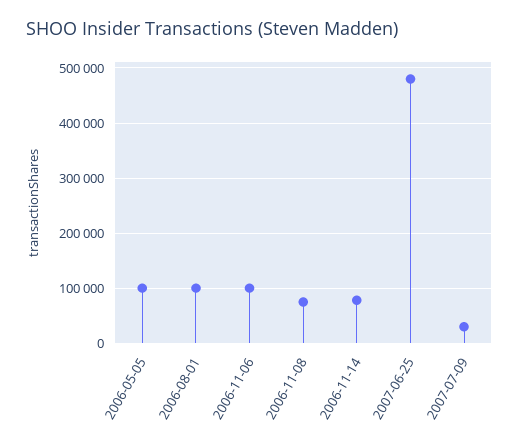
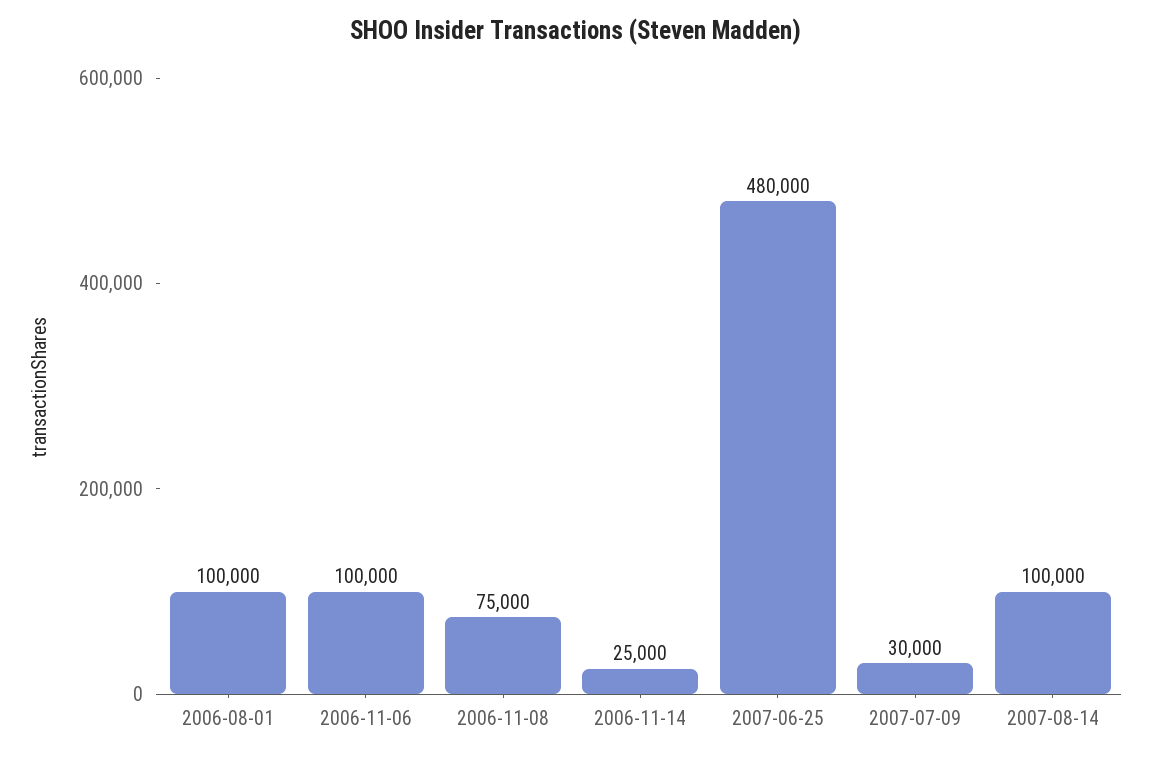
2006-05-05: 100000 -> none
2006-11-14: 80000 -> 25000
2007-08-14: none -> 100000

